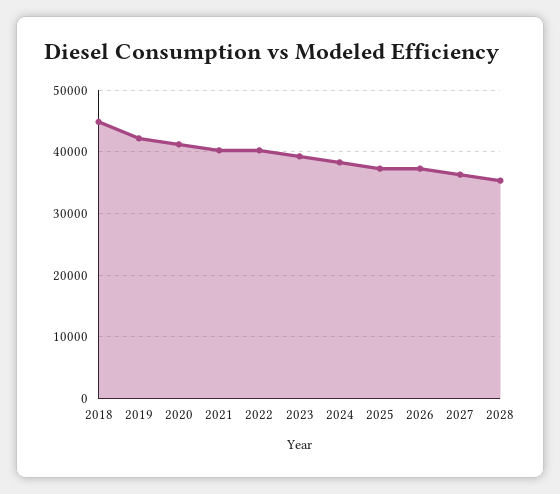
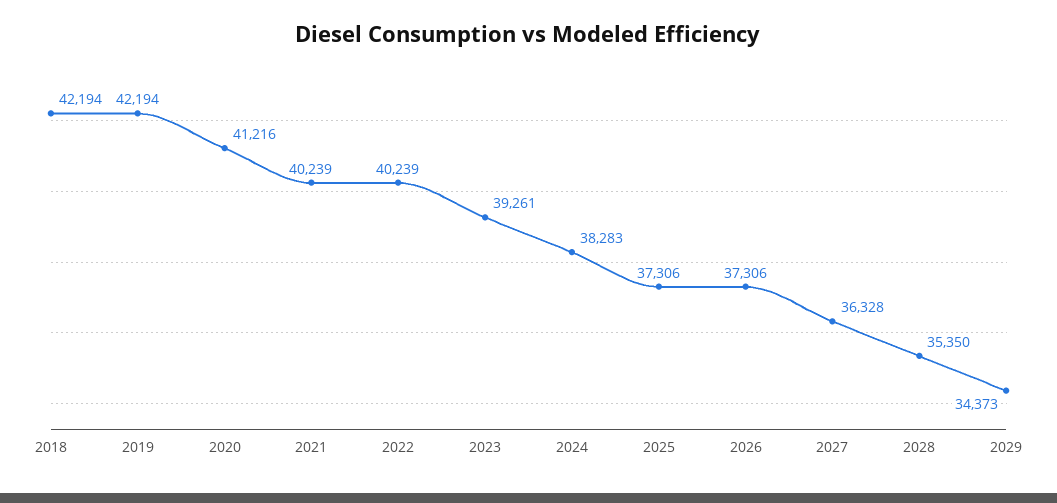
2018: 45000 -> 42194
2029: none -> 34373

